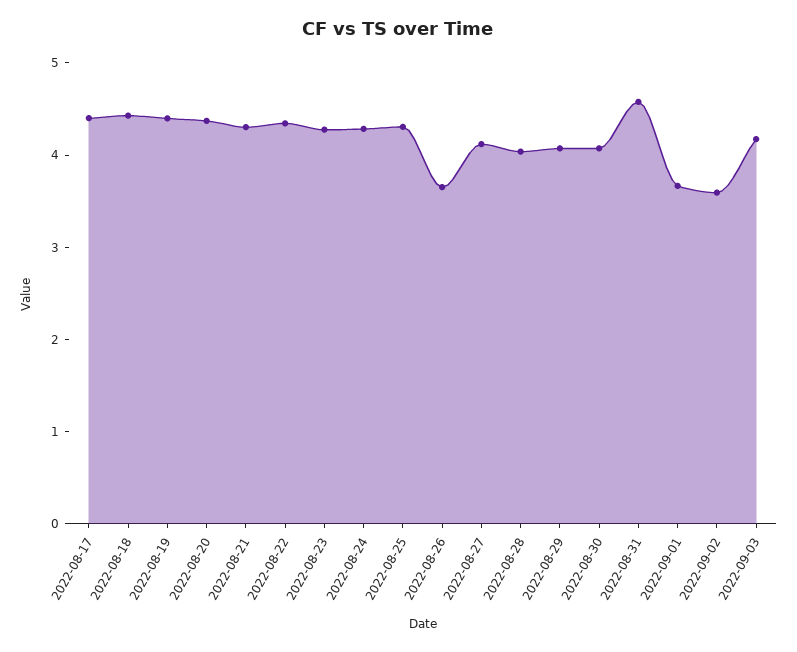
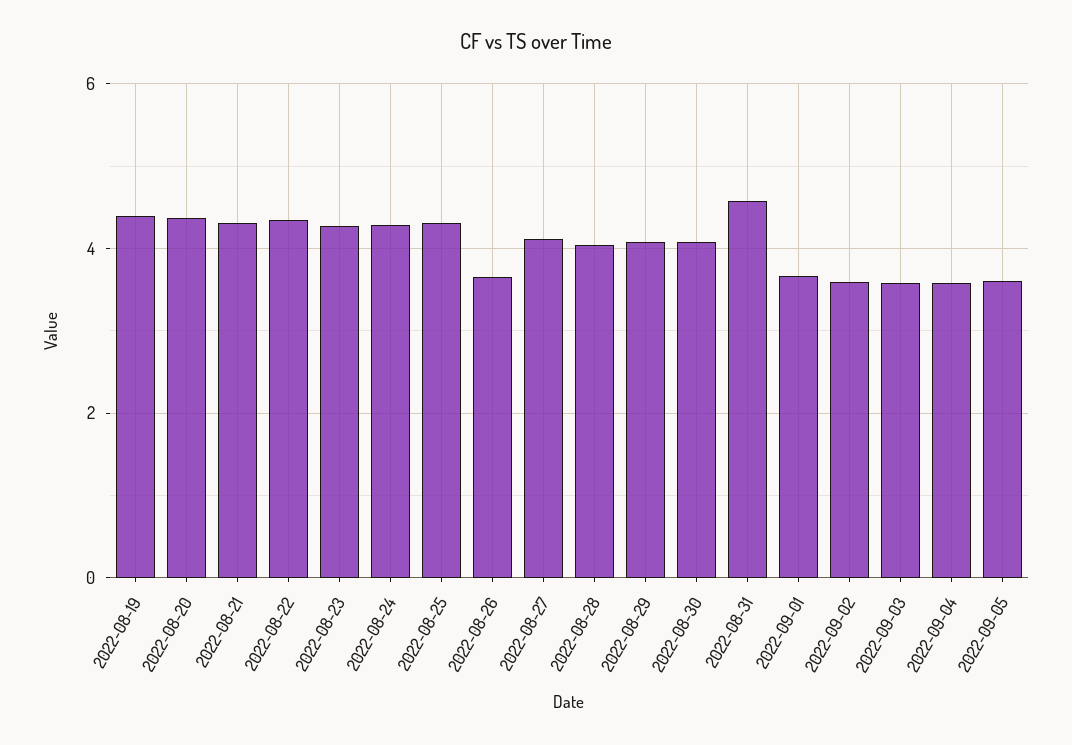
2022-08-17: 4.4 -> none
2022-08-18: 4.4 -> none
2022-09-03: 4.2 -> 3.6
2022-09-04: none -> 3.6
2022-09-05: none -> 3.6

